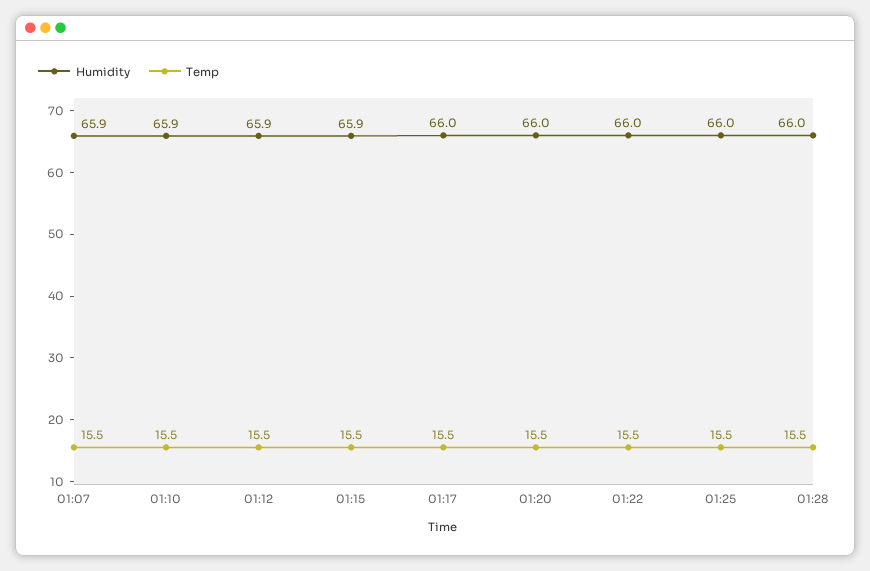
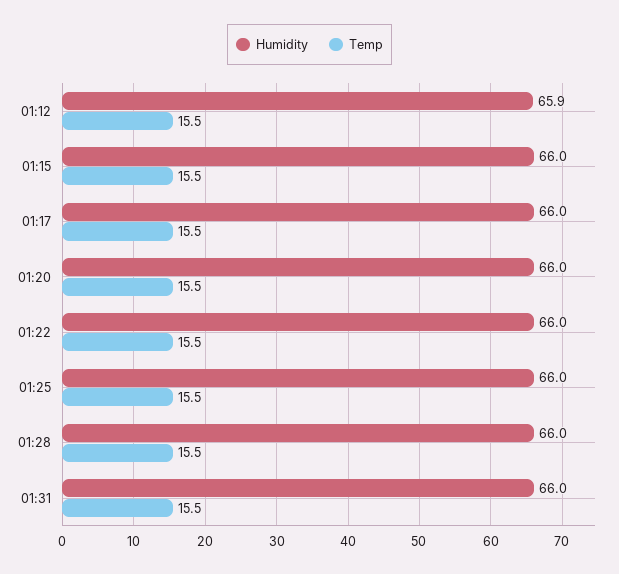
Humidity, 01:07: 65.9 -> none
Temp, 01:07: 15.5 -> none
Humidity, 01:10: 65.9 -> none
Temp, 01:10: 15.5 -> none
Humidity, 01:15: 65.9 -> 66
Humidity, 01:31: none -> 66
Temp, 01:31: none -> 15.5

